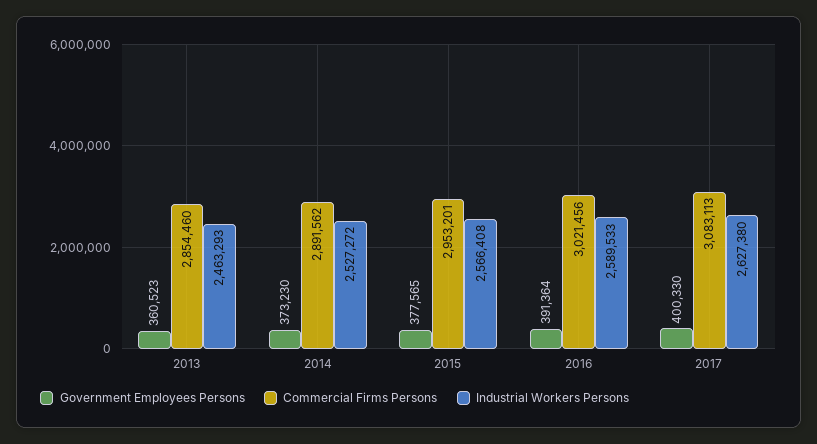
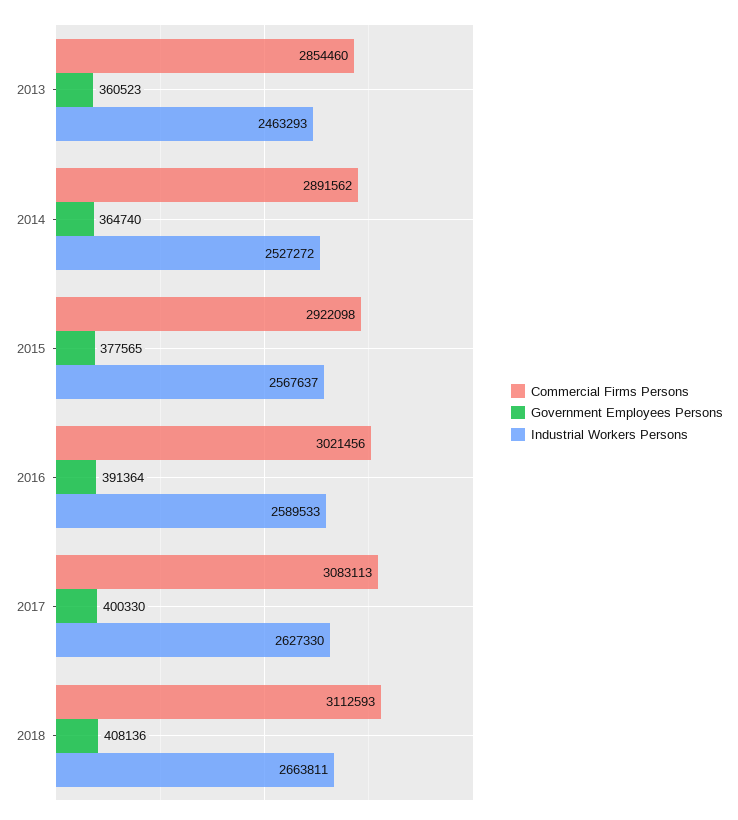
Government Employees Persons, 2014: 373230 -> 364740
Commercial Firms Persons, 2015: 2953201 -> 2922098
Industrial Workers Persons, 2015: 2566408 -> 2567637
Industrial Workers Persons, 2017: 2627380 -> 2627330
Commercial Firms Persons, 2018: none -> 3112593
Government Employees Persons, 2018: none -> 408136
Industrial Workers Persons, 2018: none -> 2663811

